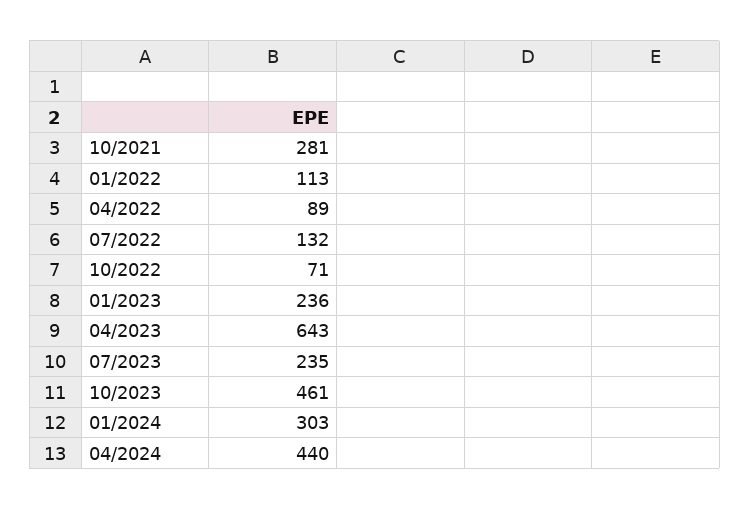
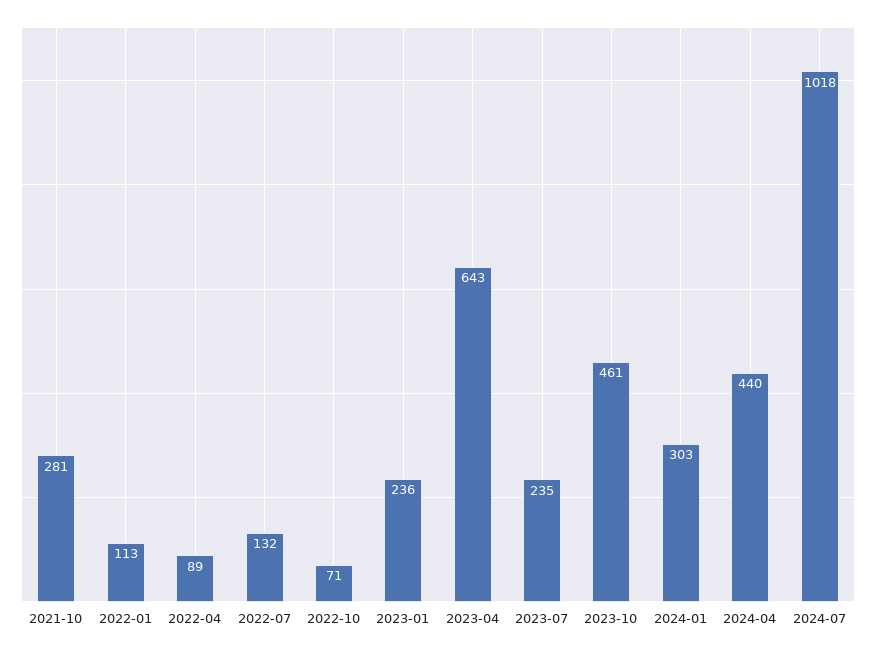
2024-07: none -> 1018

